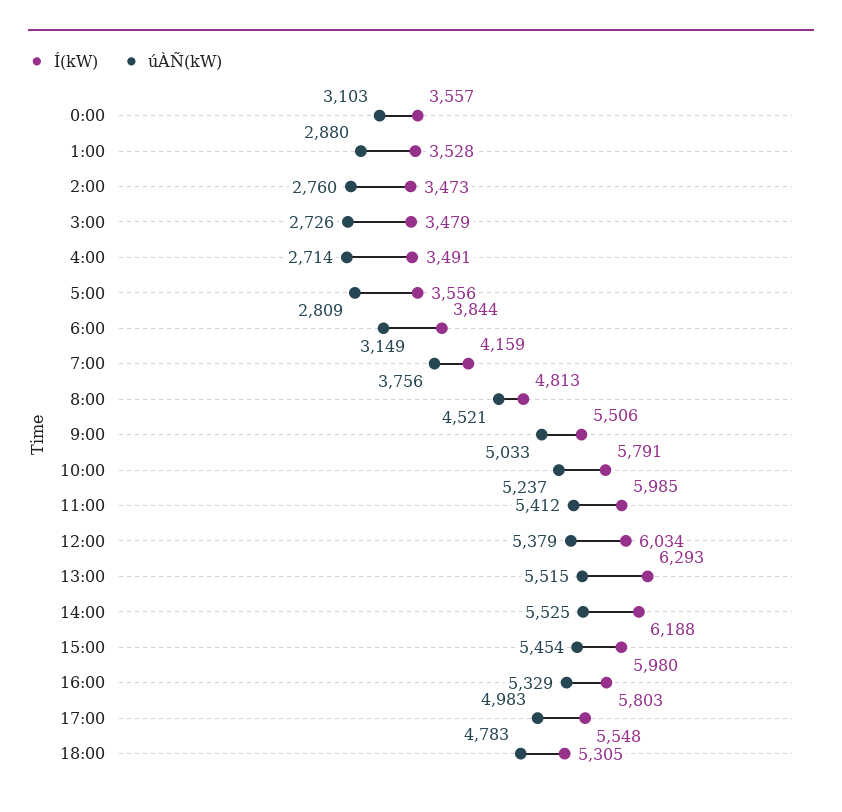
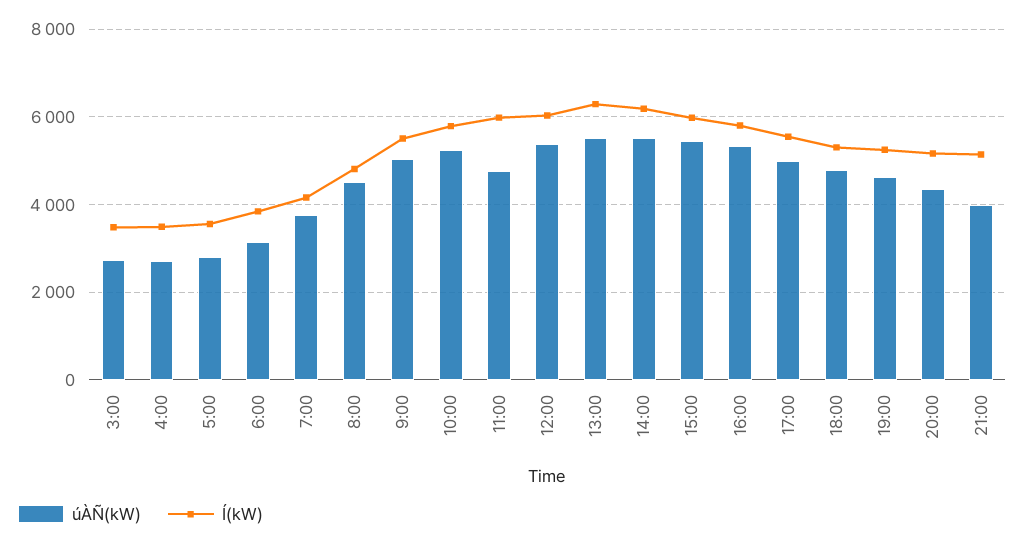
Í(kW), 0:00: 3557 -> none
úÀÑ(kW), 0:00: 3103 -> none
Í(kW), 1:00: 3528 -> none
úÀÑ(kW), 1:00: 2880 -> none
Í(kW), 2:00: 3473 -> none
úÀÑ(kW), 2:00: 2760 -> none
úÀÑ(kW), 11:00: 5412 -> 4800
úÀÑ(kW), 19:00: none -> 4600
Í(kW), 19:00: none -> 5200
úÀÑ(kW), 20:00: none -> 4400
Í(kW), 20:00: none -> 5200
úÀÑ(kW), 21:00: none -> 4000
Í(kW), 21:00: none -> 5200

